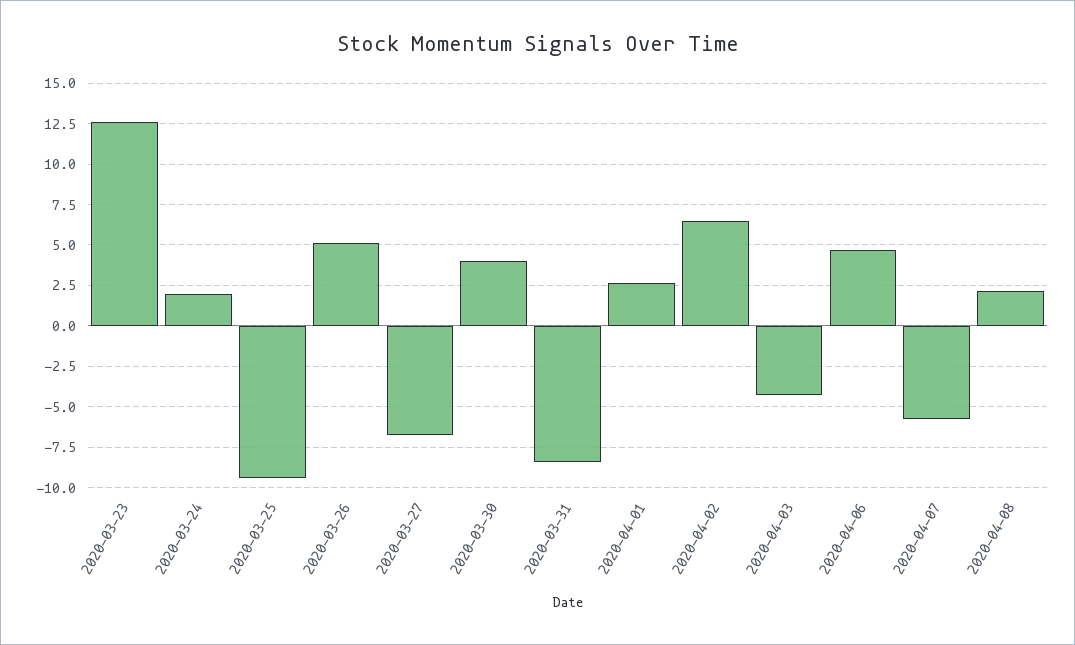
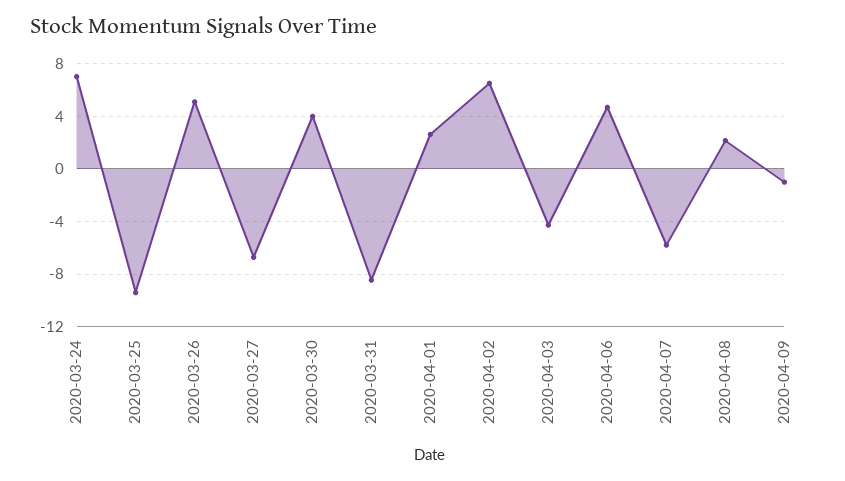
2020-03-23: 12.5 -> none
2020-03-24: 2 -> 7
2020-04-09: none -> -1

